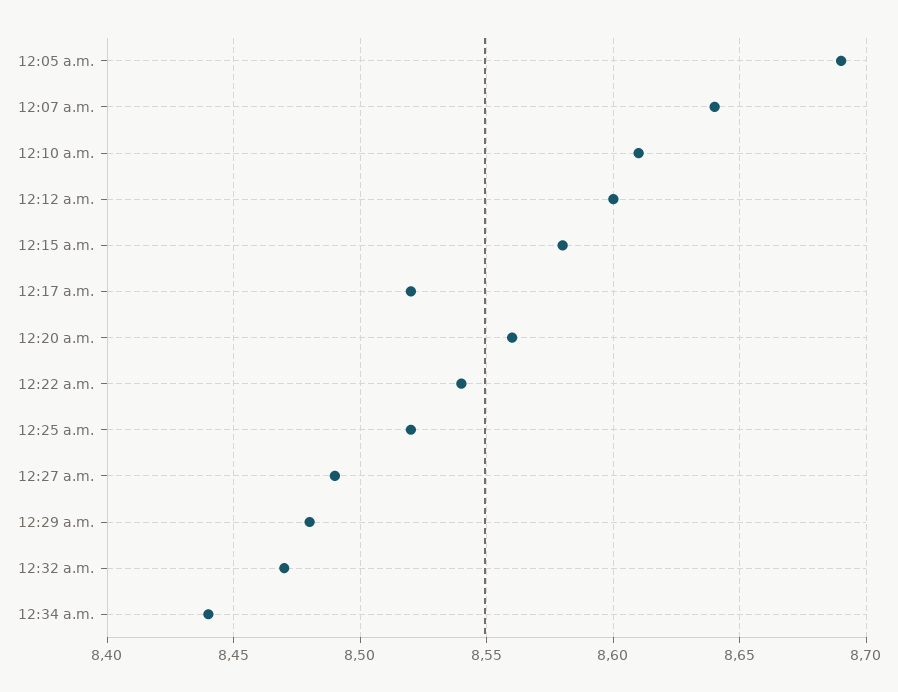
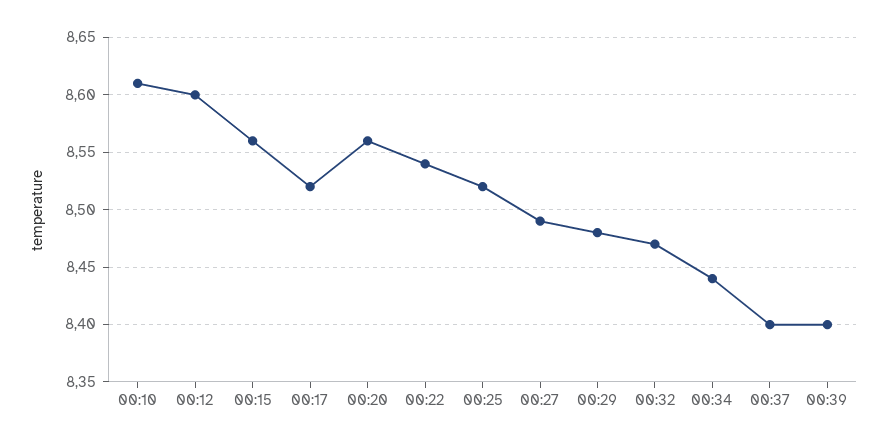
12:05 a.m.: 8.69 -> none
12:07 a.m.: 8.64 -> none
12:15 a.m.: 8.58 -> 8.56
00:37: none -> 8.4
00:39: none -> 8.4

